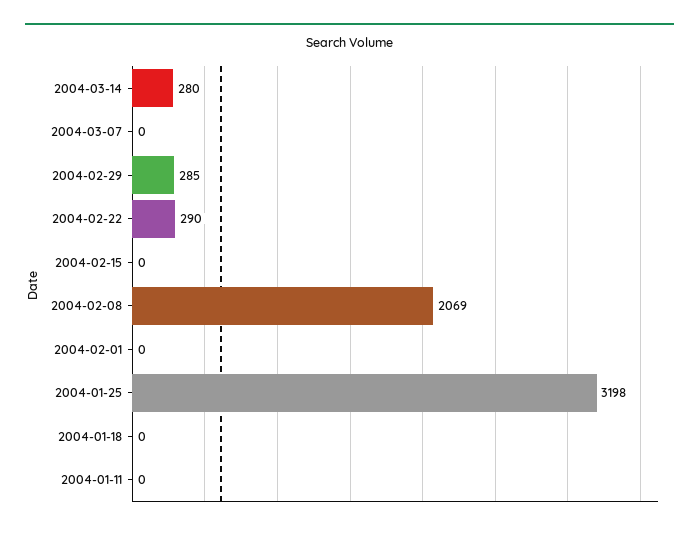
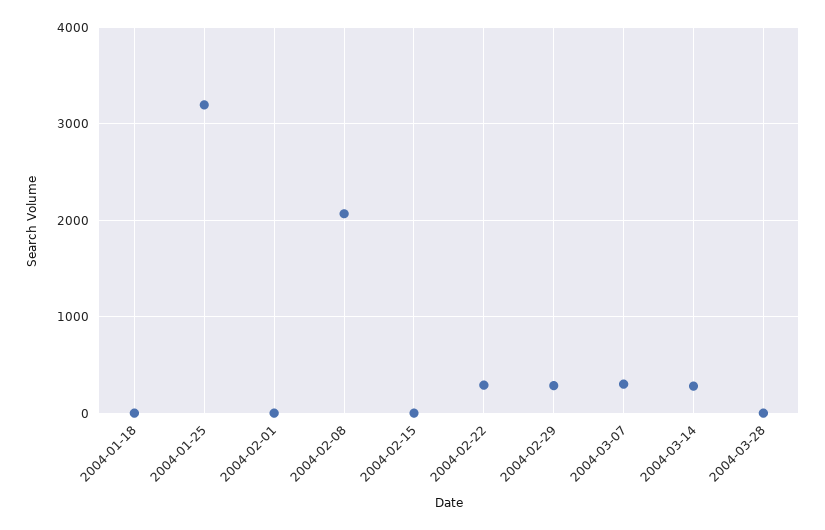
2004-03-07: 0 -> 300
2004-01-11: 0 -> none
2004-03-28: none -> 0

